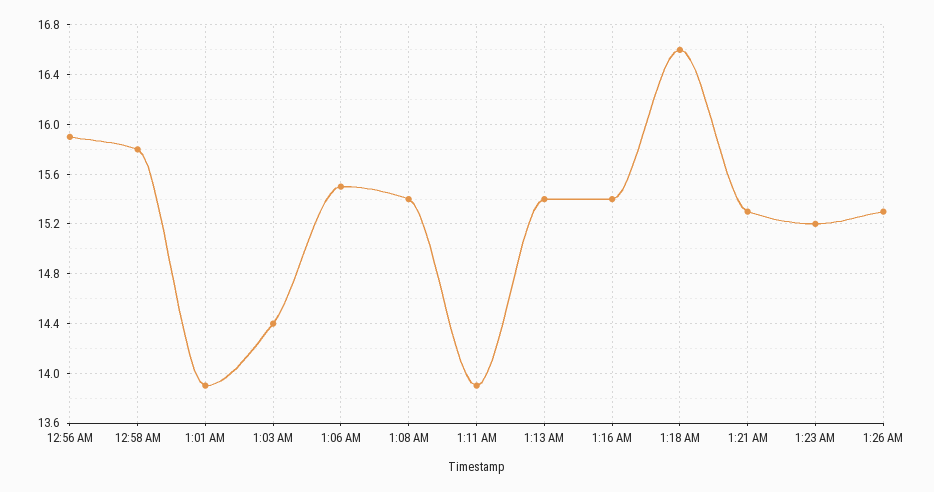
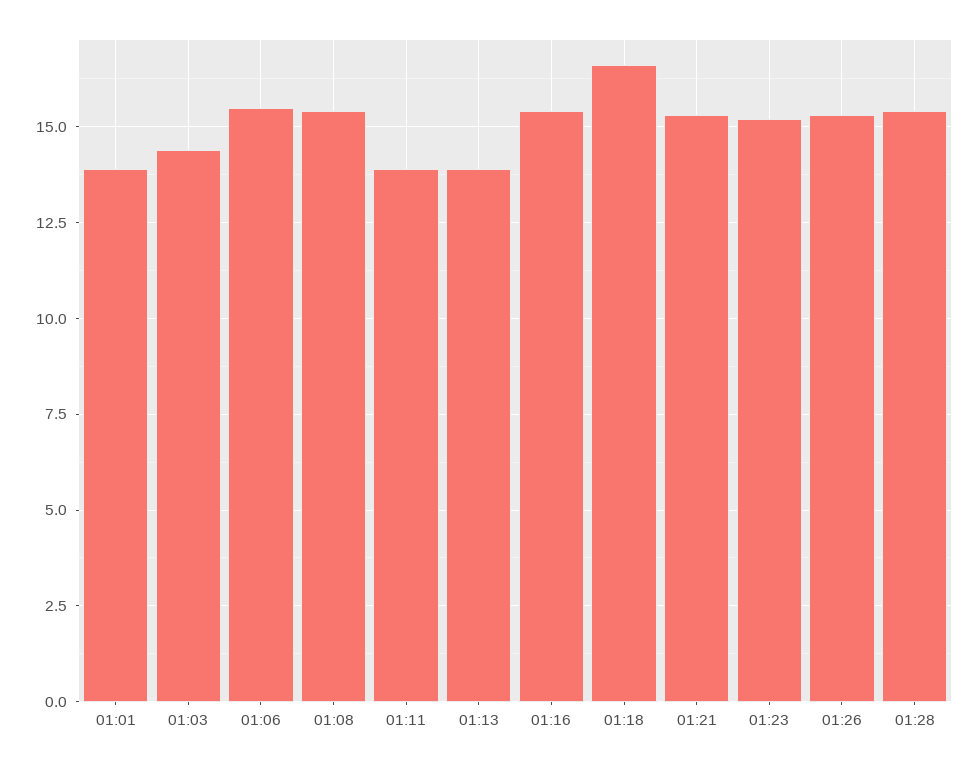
12:56 AM: 15.9 -> none
12:58 AM: 15.8 -> none
1:13 AM: 15.4 -> 14
01:28: none -> 15.5

